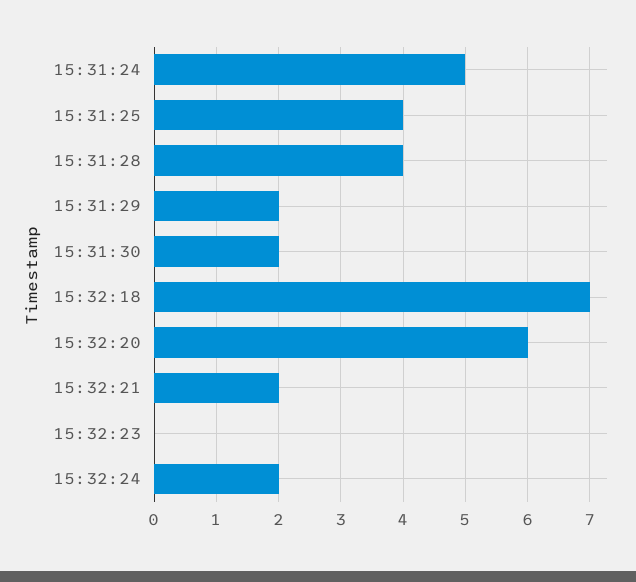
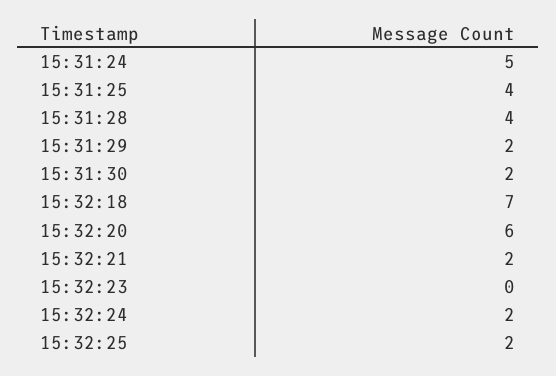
15:32:25: none -> 2

